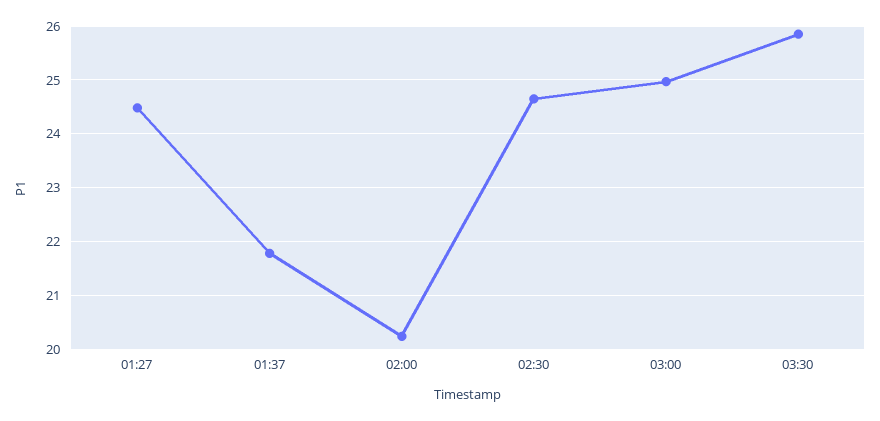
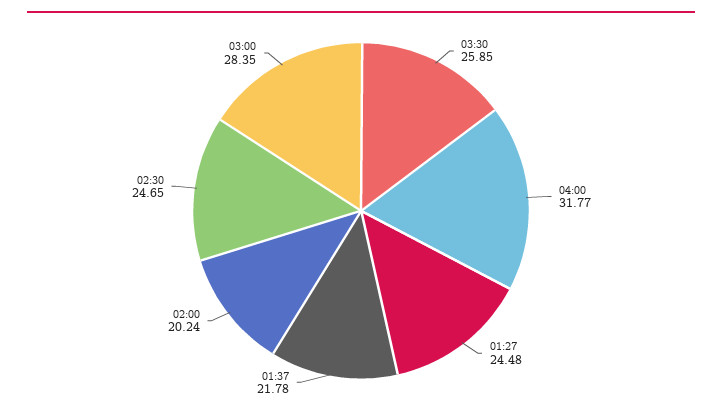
03:00: 25 -> 28.35
04:00: none -> 31.77

